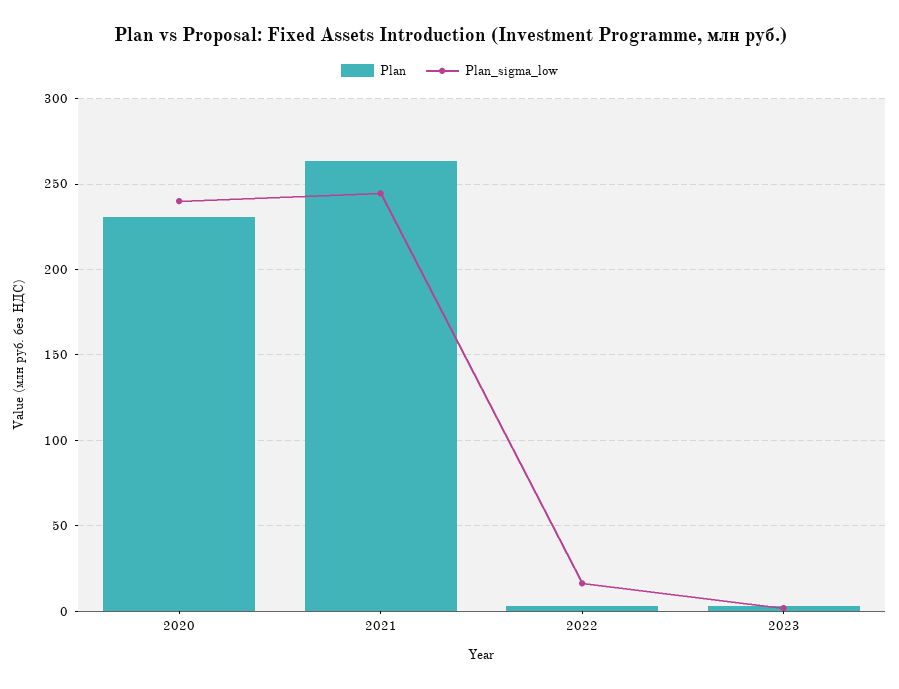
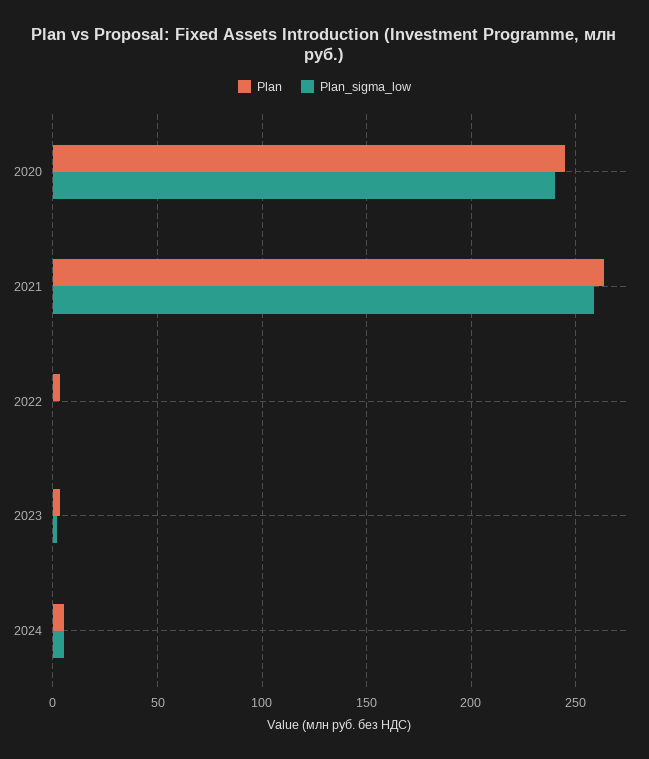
Plan, 2020: 230 -> 245
Plan_sigma_low, 2021: 245 -> 260
Plan_sigma_low, 2022: 15 -> 0
Plan, 2024: none -> 5
Plan_sigma_low, 2024: none -> 5

